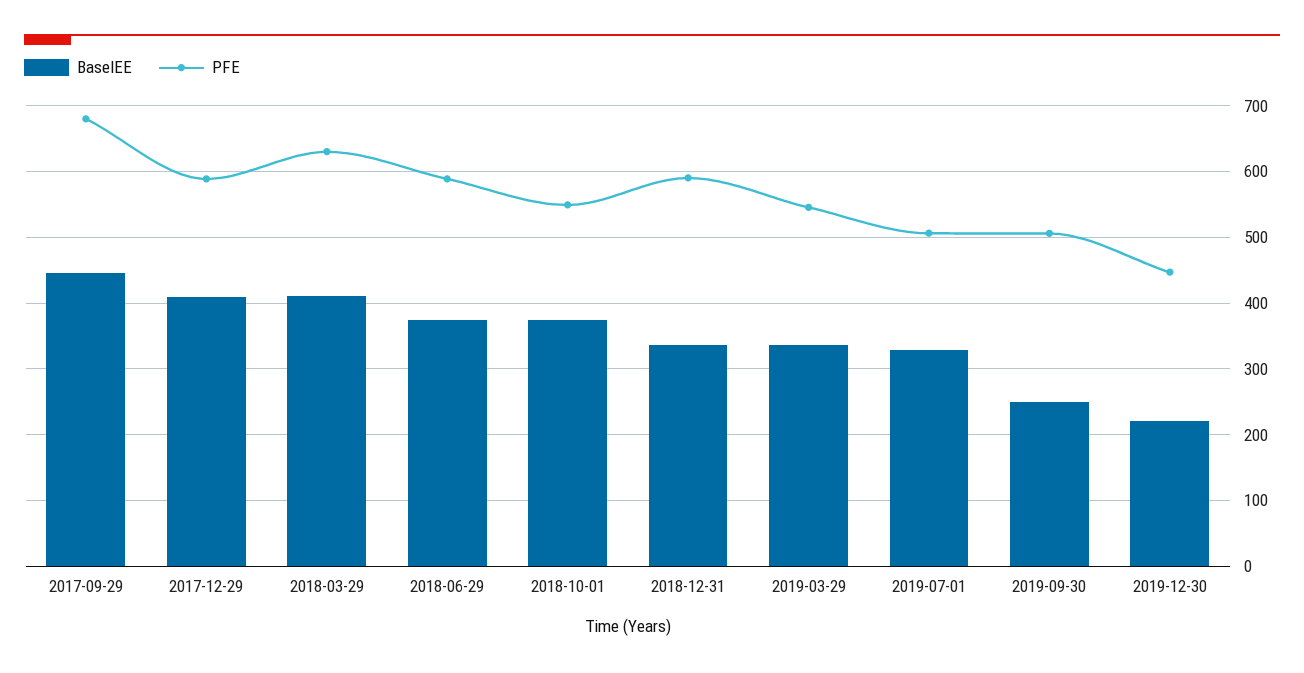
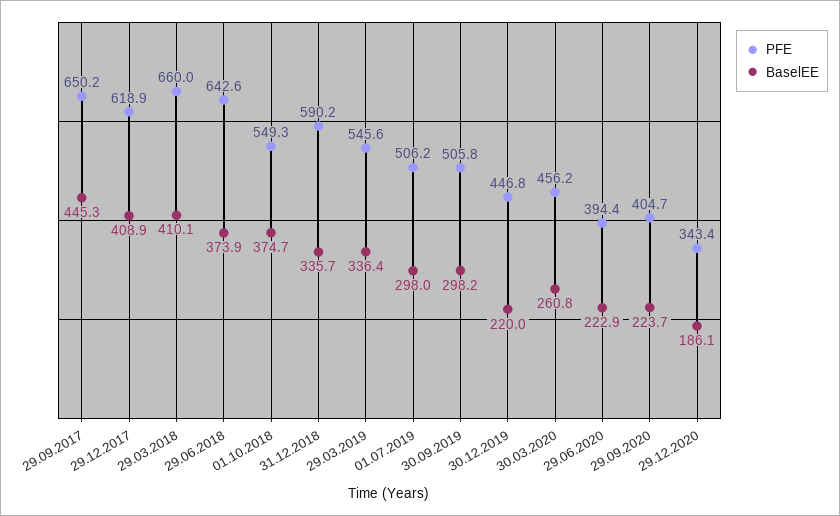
PFE, 2017-09-29: 680 -> 650.2
PFE, 2017-12-29: 590 -> 618.9
PFE, 2018-03-29: 630 -> 660
PFE, 2018-06-29: 590 -> 642.6
BaselEE, 2019-07-01: 330 -> 298
BaselEE, 2019-09-30: 250 -> 298.2
PFE, 30.03.2020: none -> 456.2
BaselEE, 30.03.2020: none -> 260.8
PFE, 29.06.2020: none -> 394.4
BaselEE, 29.06.2020: none -> 222.9
PFE, 29.09.2020: none -> 404.7
BaselEE, 29.09.2020: none -> 223.7
PFE, 29.12.2020: none -> 343.4
BaselEE, 29.12.2020: none -> 186.1

